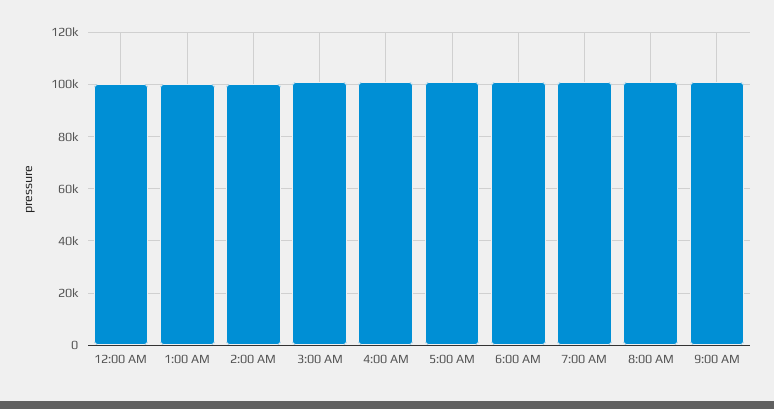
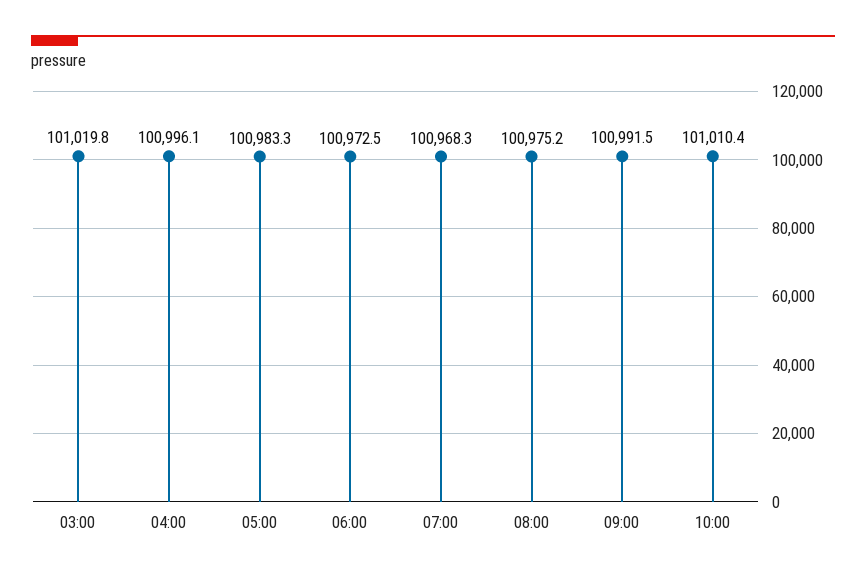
12:00 AM: 100000 -> none
1:00 AM: 100000 -> none
2:00 AM: 100000 -> none
10:00: none -> 101010.4

